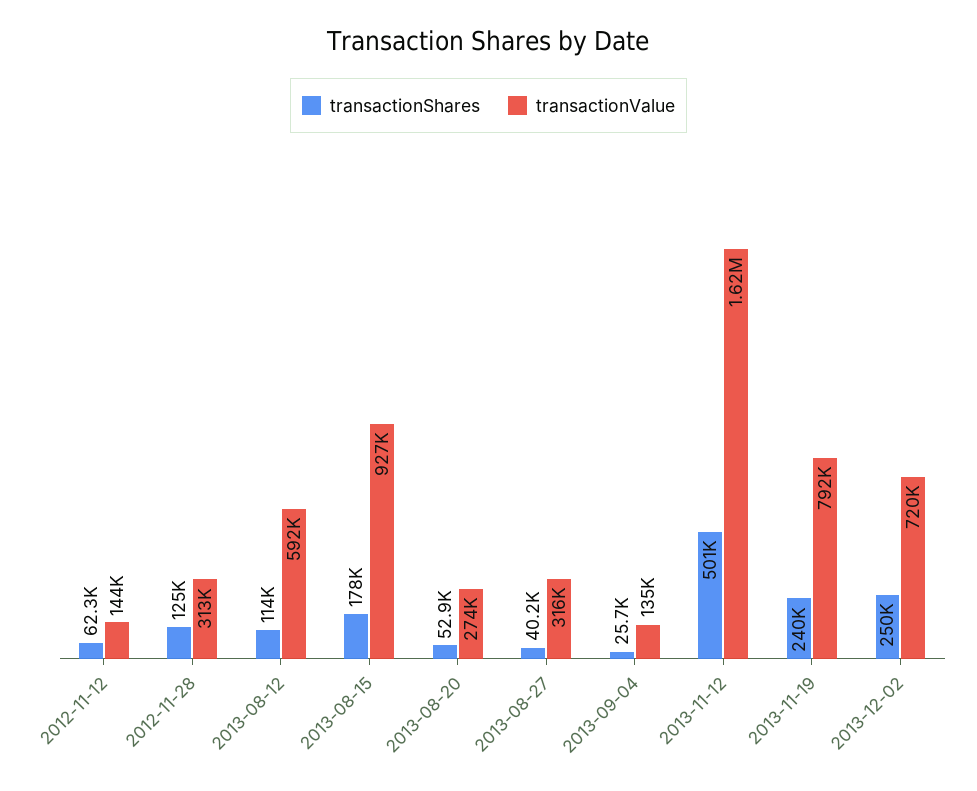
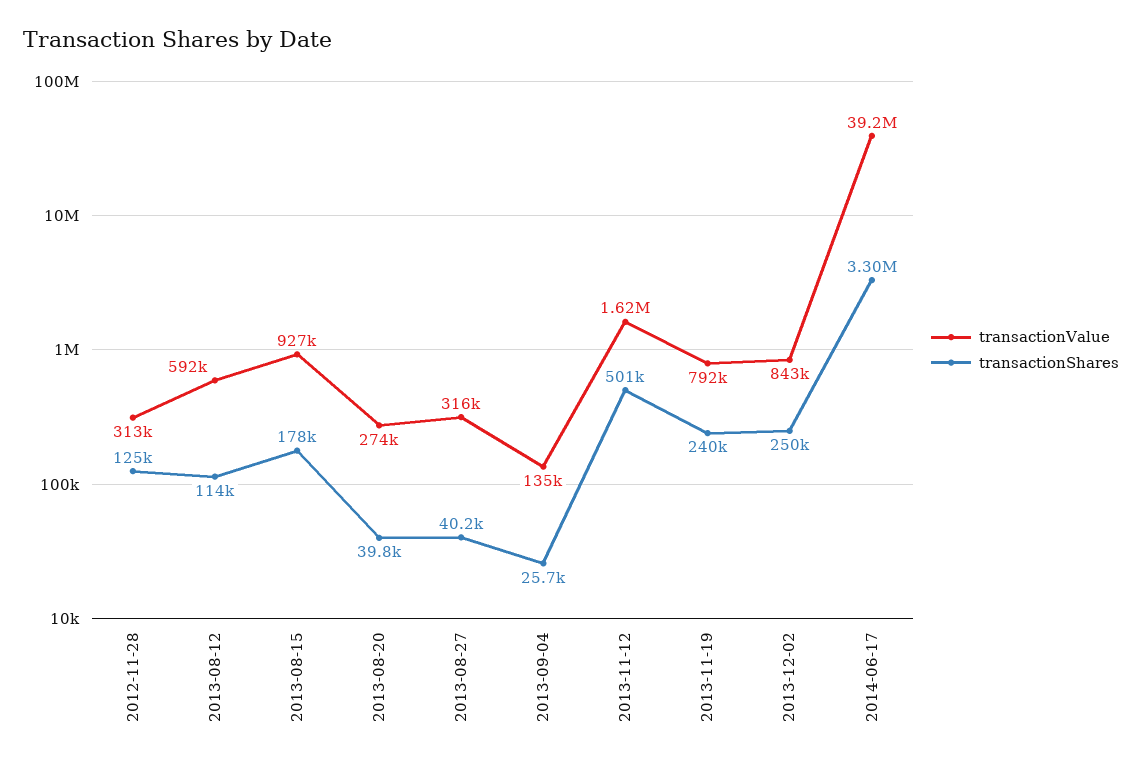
transactionShares, 2012-11-12: 62300 -> none
transactionValue, 2012-11-12: 144000 -> none
transactionShares, 2013-08-20: 52900 -> 39800
transactionValue, 2013-12-02: 720000 -> 843000
transactionValue, 2014-06-17: none -> 39200000
transactionShares, 2014-06-17: none -> 3300000

